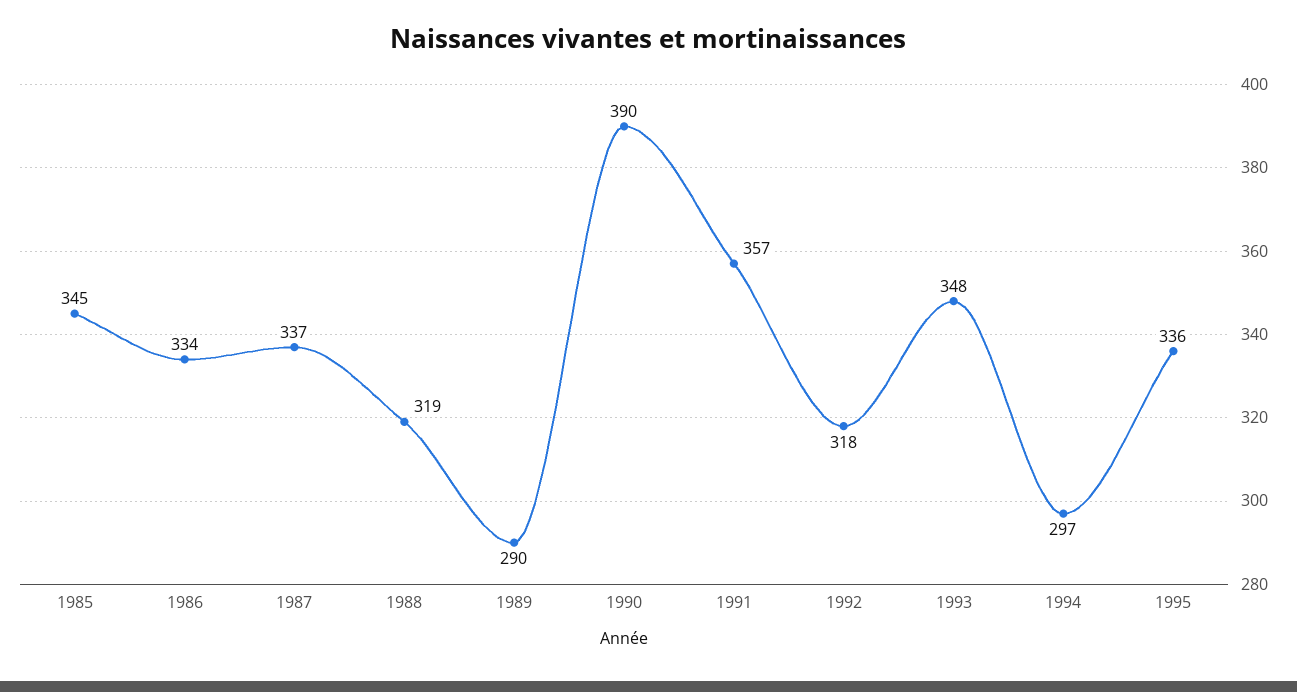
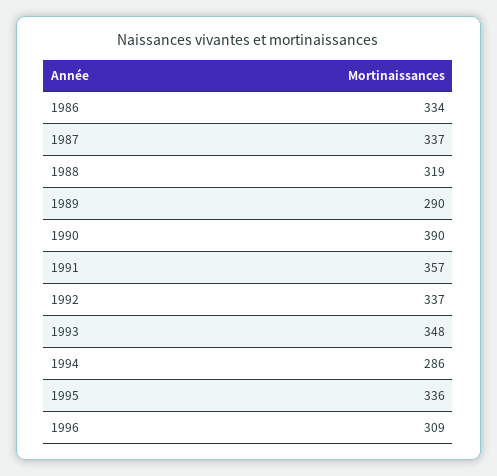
1985: 345 -> none
1992: 318 -> 337
1994: 297 -> 286
1996: none -> 309

